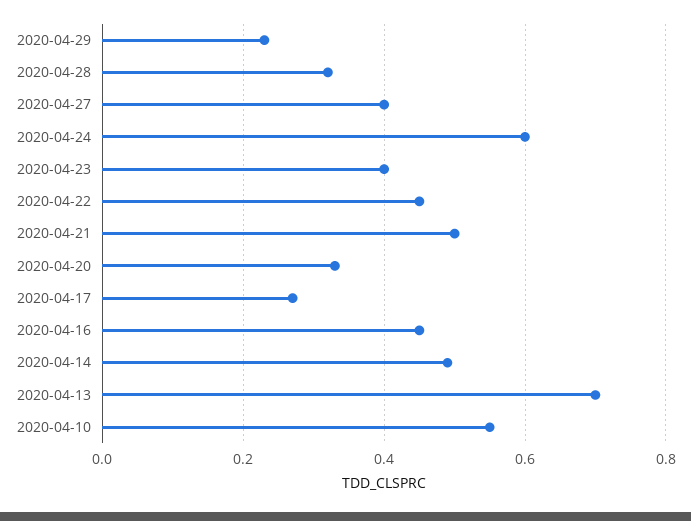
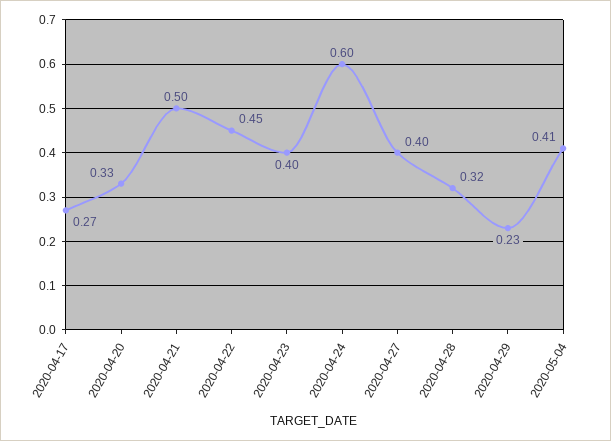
2020-04-16: 0.45 -> none
2020-04-14: 0.5 -> none
2020-04-13: 0.7 -> none
2020-04-10: 0.55 -> none
2020-05-04: none -> 0.41

